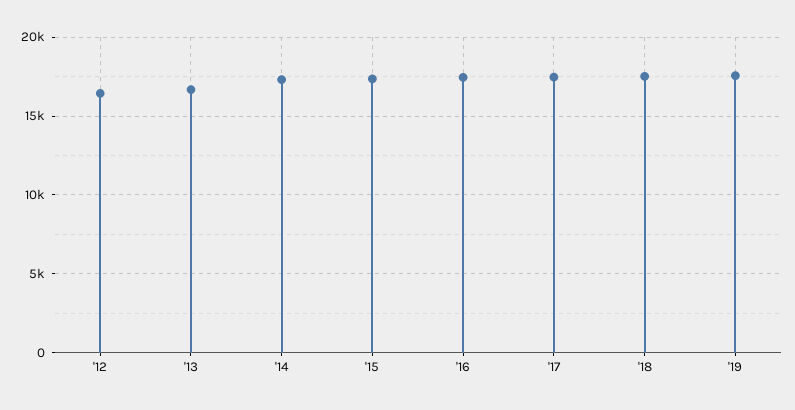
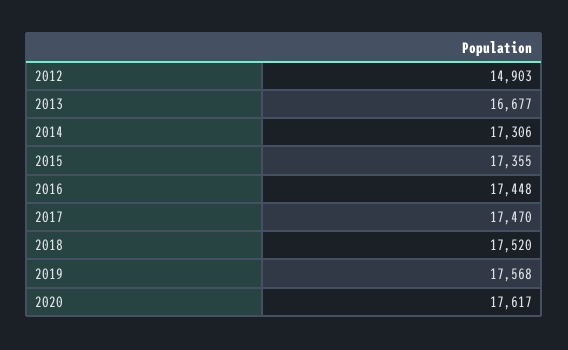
'12: 16500 -> 14903
2020: none -> 17617

